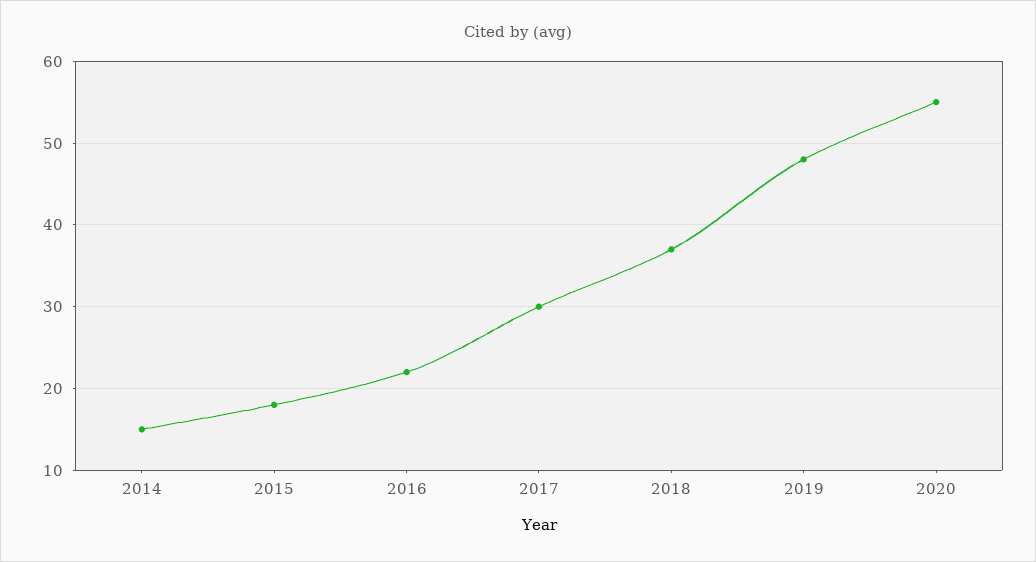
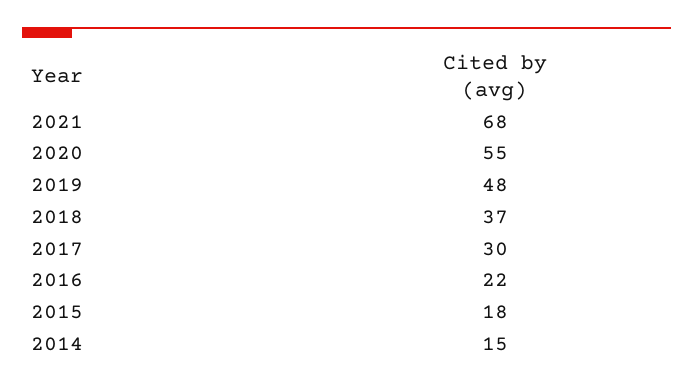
2021: none -> 68

